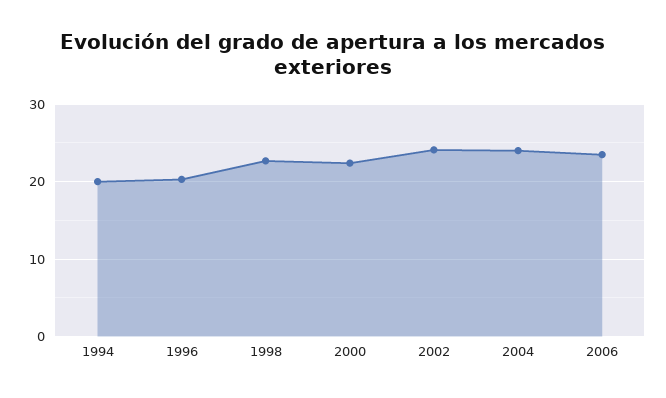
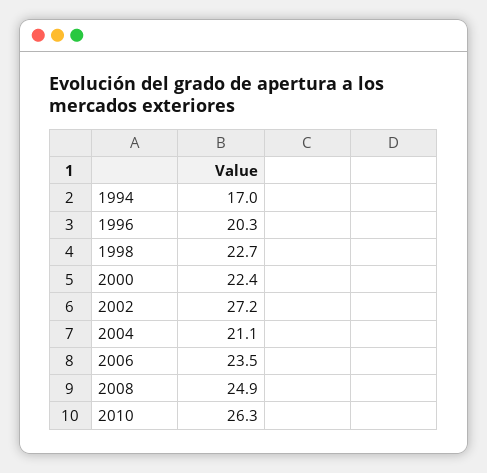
1994: 20 -> 17
2002: 24 -> 27.2
2004: 24 -> 21.1
2008: none -> 24.9
2010: none -> 26.3

